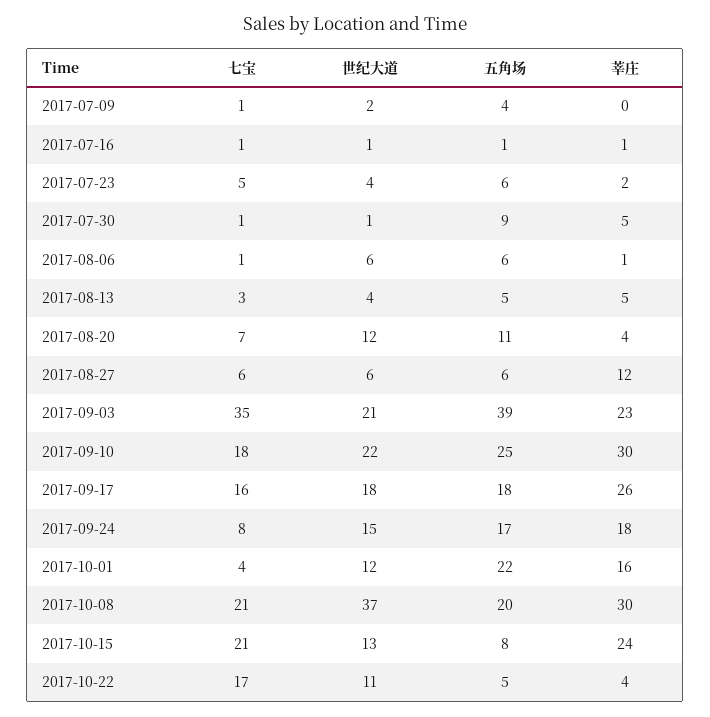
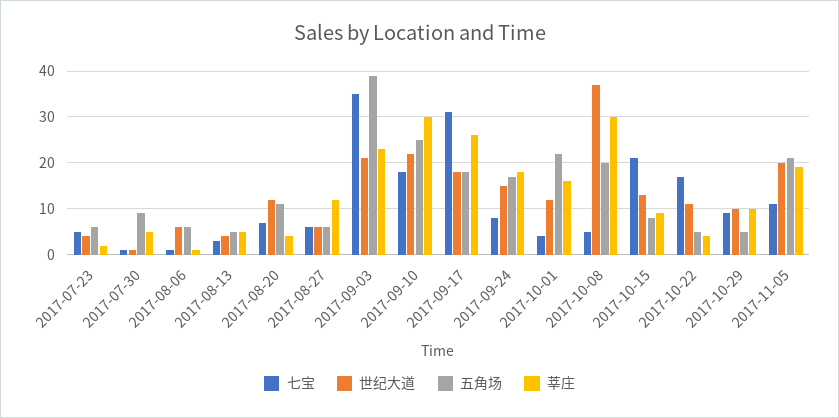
七宝, 2017-07-09: 1 -> none
世纪大道, 2017-07-09: 2 -> none
五角场, 2017-07-09: 4 -> none
莘庄, 2017-07-09: 0 -> none
七宝, 2017-07-16: 1 -> none
世纪大道, 2017-07-16: 1 -> none
五角场, 2017-07-16: 1 -> none
莘庄, 2017-07-16: 1 -> none
七宝, 2017-09-17: 16 -> 30
七宝, 2017-10-08: 21 -> 5
莘庄, 2017-10-15: 24 -> 10
七宝, 2017-10-29: none -> 10
世纪大道, 2017-10-29: none -> 10
五角场, 2017-10-29: none -> 5
莘庄, 2017-10-29: none -> 10
七宝, 2017-11-05: none -> 10
世纪大道, 2017-11-05: none -> 20
五角场, 2017-11-05: none -> 20
莘庄, 2017-11-05: none -> 20

